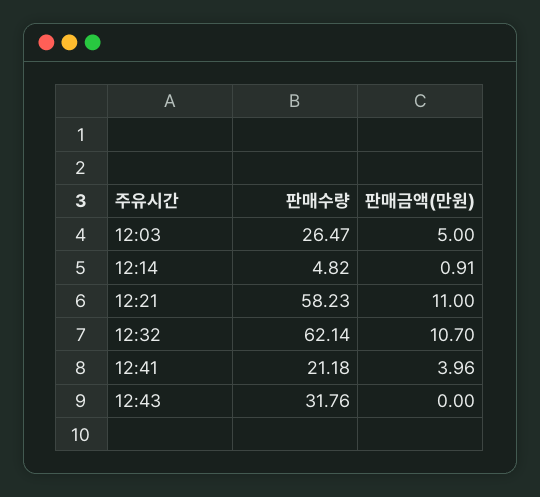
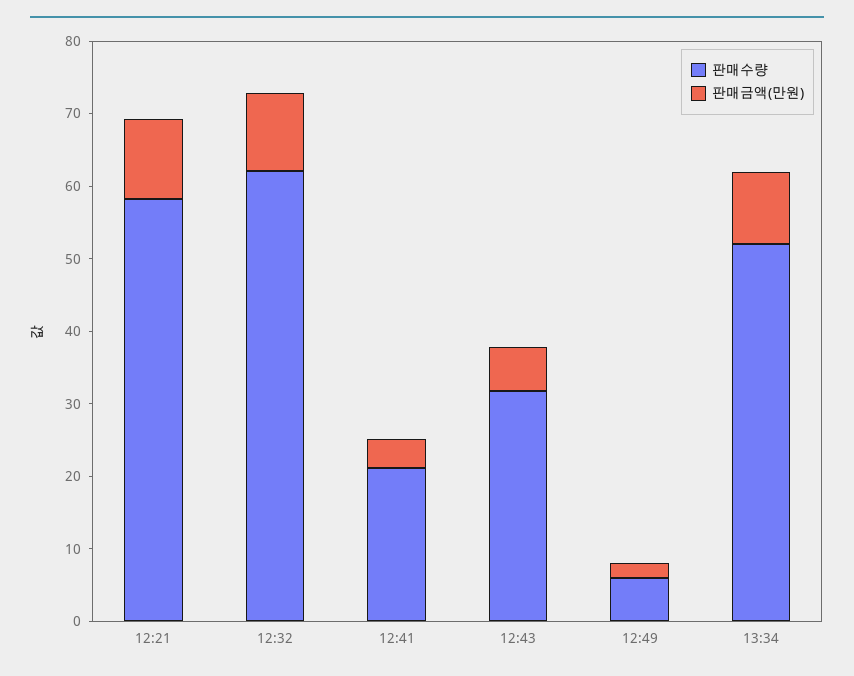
판매수량, 12:03: 26.47 -> none
판매금액(만원), 12:03: 5 -> none
판매수량, 12:14: 4.82 -> none
판매금액(만원), 12:14: 0.91 -> none
판매금액(만원), 12:43: 0 -> 6
판매수량, 12:49: none -> 6
판매금액(만원), 12:49: none -> 2
판매수량, 13:34: none -> 52
판매금액(만원), 13:34: none -> 10

